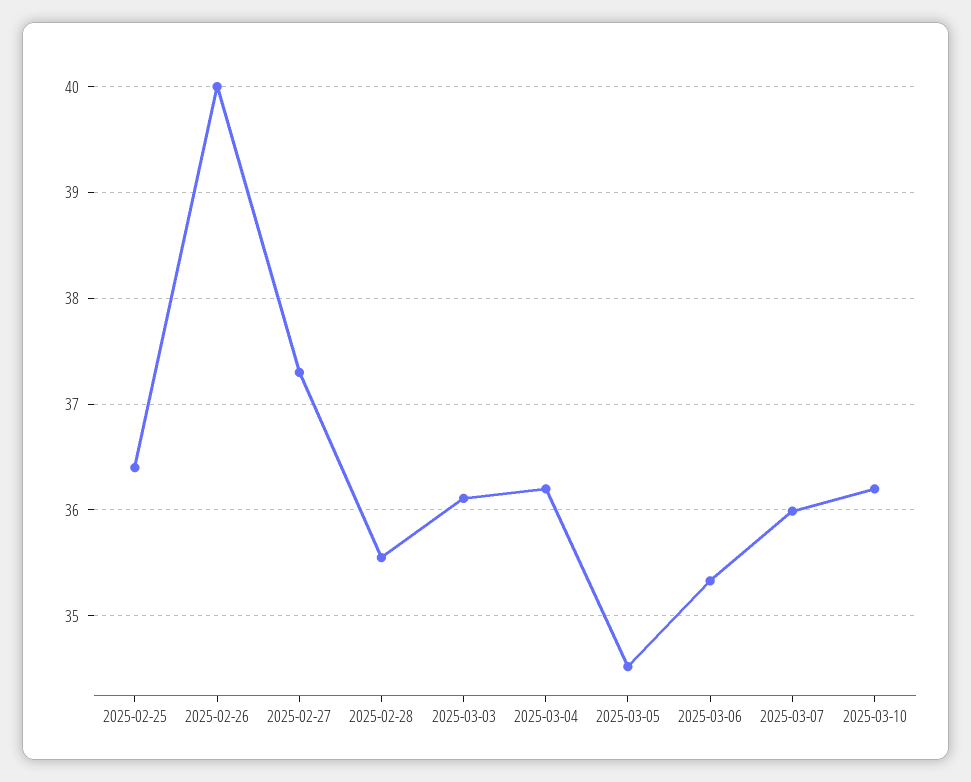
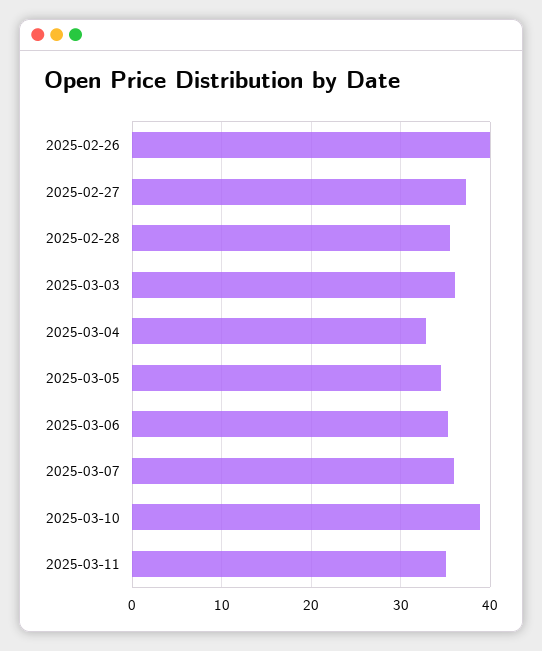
2025-02-25: 36.4 -> none
2025-03-04: 36.2 -> 33
2025-03-10: 36.2 -> 39
2025-03-11: none -> 35

